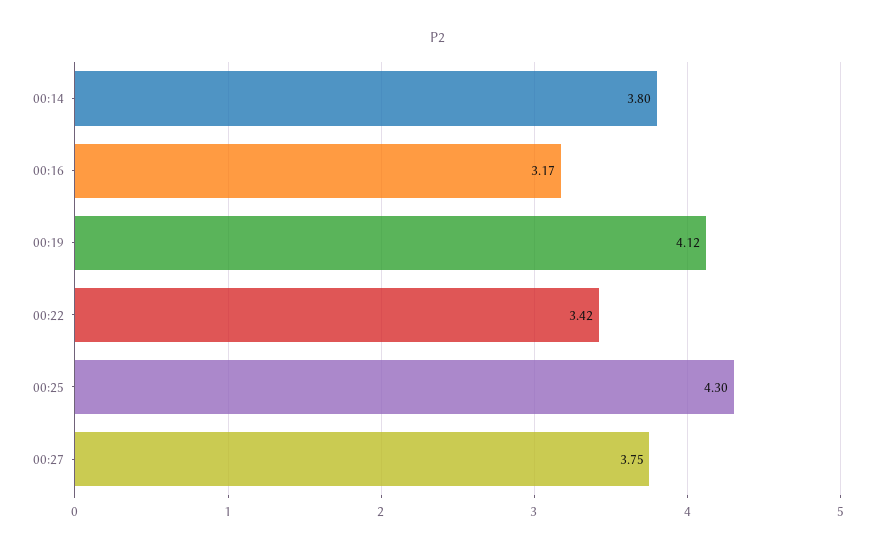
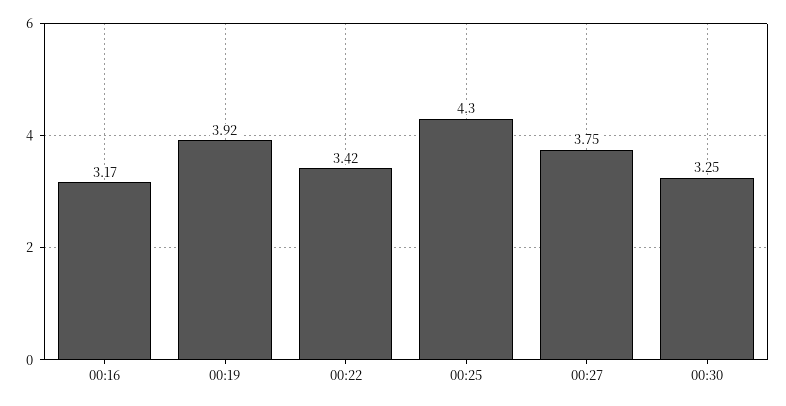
00:14: 3.8 -> none
00:19: 4.12 -> 3.92
00:30: none -> 3.25

